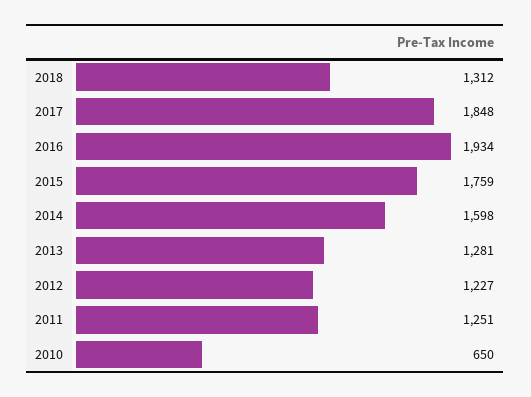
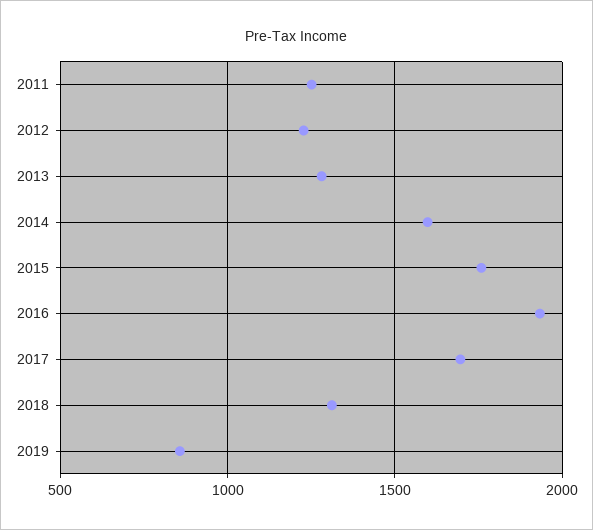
2017: 1848 -> 1700
2010: 650 -> none
2019: none -> 850

